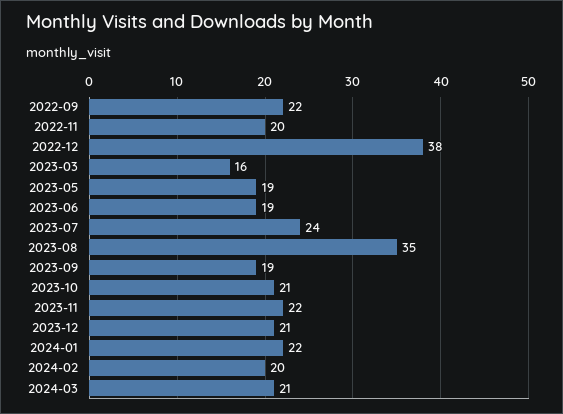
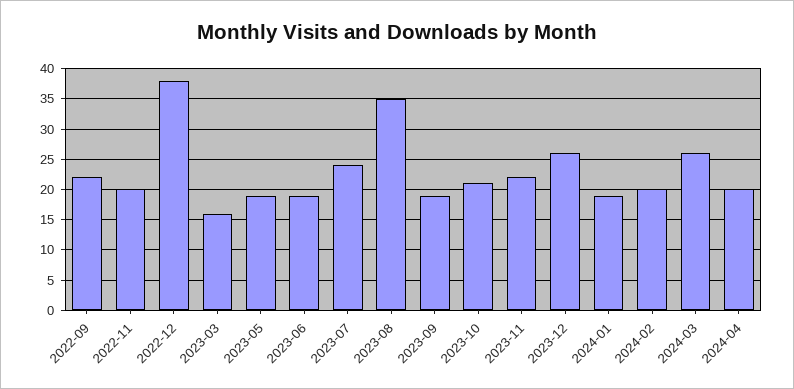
2023-12: 21 -> 26
2024-01: 22 -> 19
2024-03: 21 -> 26
2024-04: none -> 20

